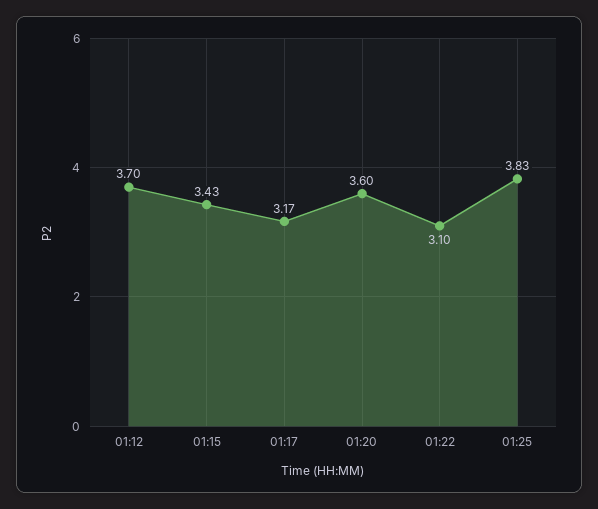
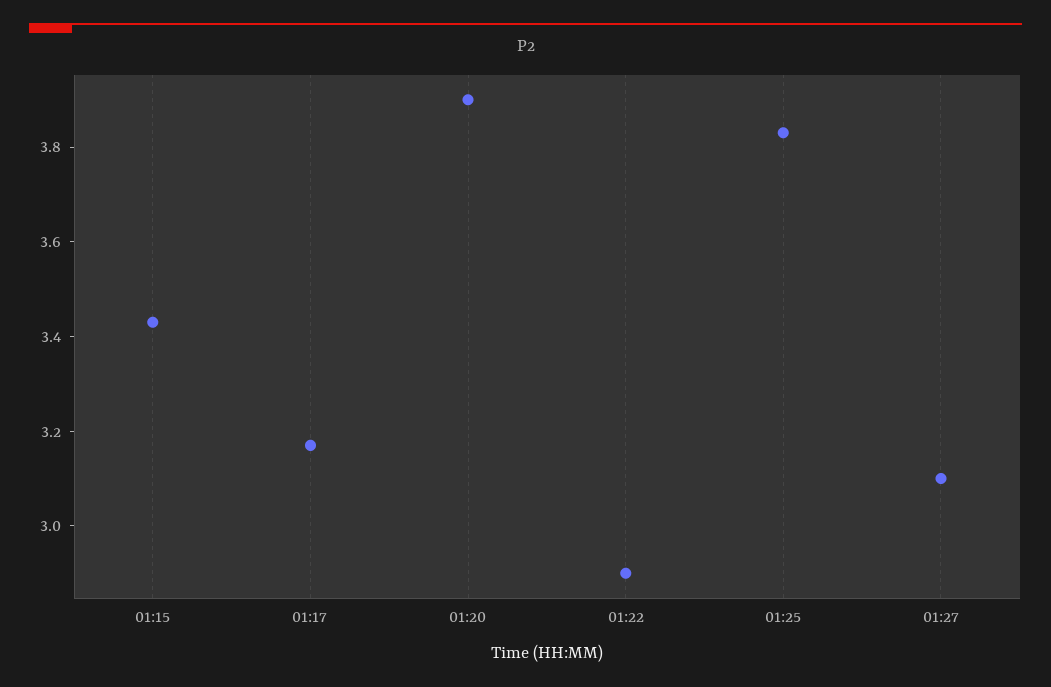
01:12: 3.7 -> none
01:20: 3.6 -> 3.9
01:22: 3.1 -> 2.9
01:27: none -> 3.1

